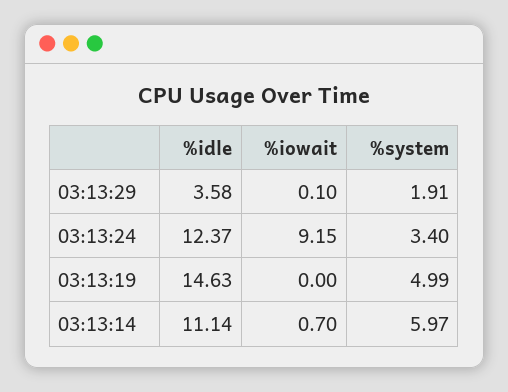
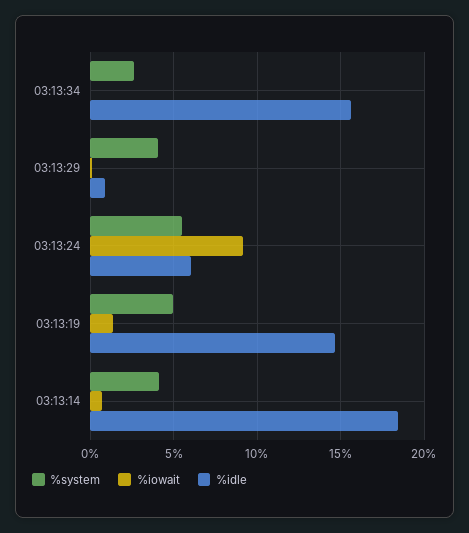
%idle, 03:13:29: 3.58 -> 1
%system, 03:13:29: 1.91 -> 4
%idle, 03:13:24: 12.37 -> 6
%system, 03:13:24: 3.4 -> 5.5
%iowait, 03:13:19: 0 -> 1.5
%idle, 03:13:14: 11.14 -> 18.5
%system, 03:13:14: 5.97 -> 4
%system, 03:13:34: none -> 2.5
%iowait, 03:13:34: none -> 0
%idle, 03:13:34: none -> 15.5

